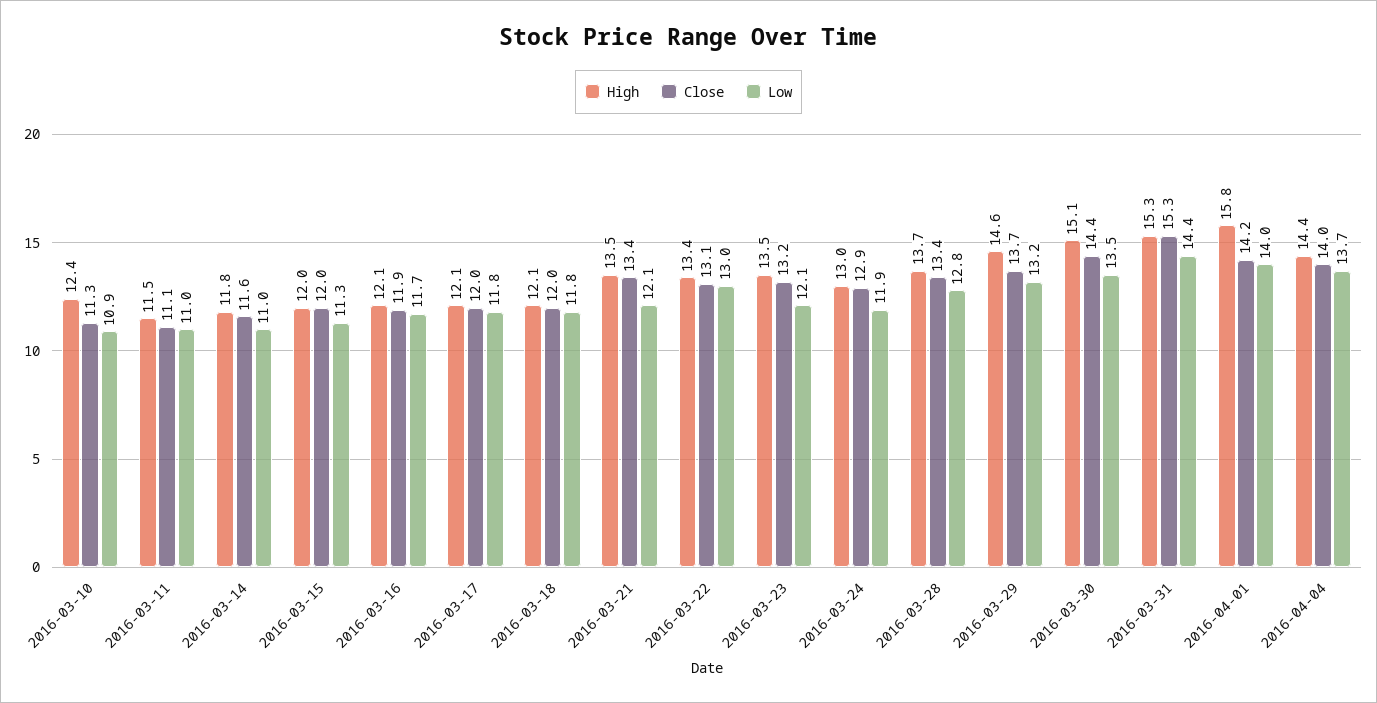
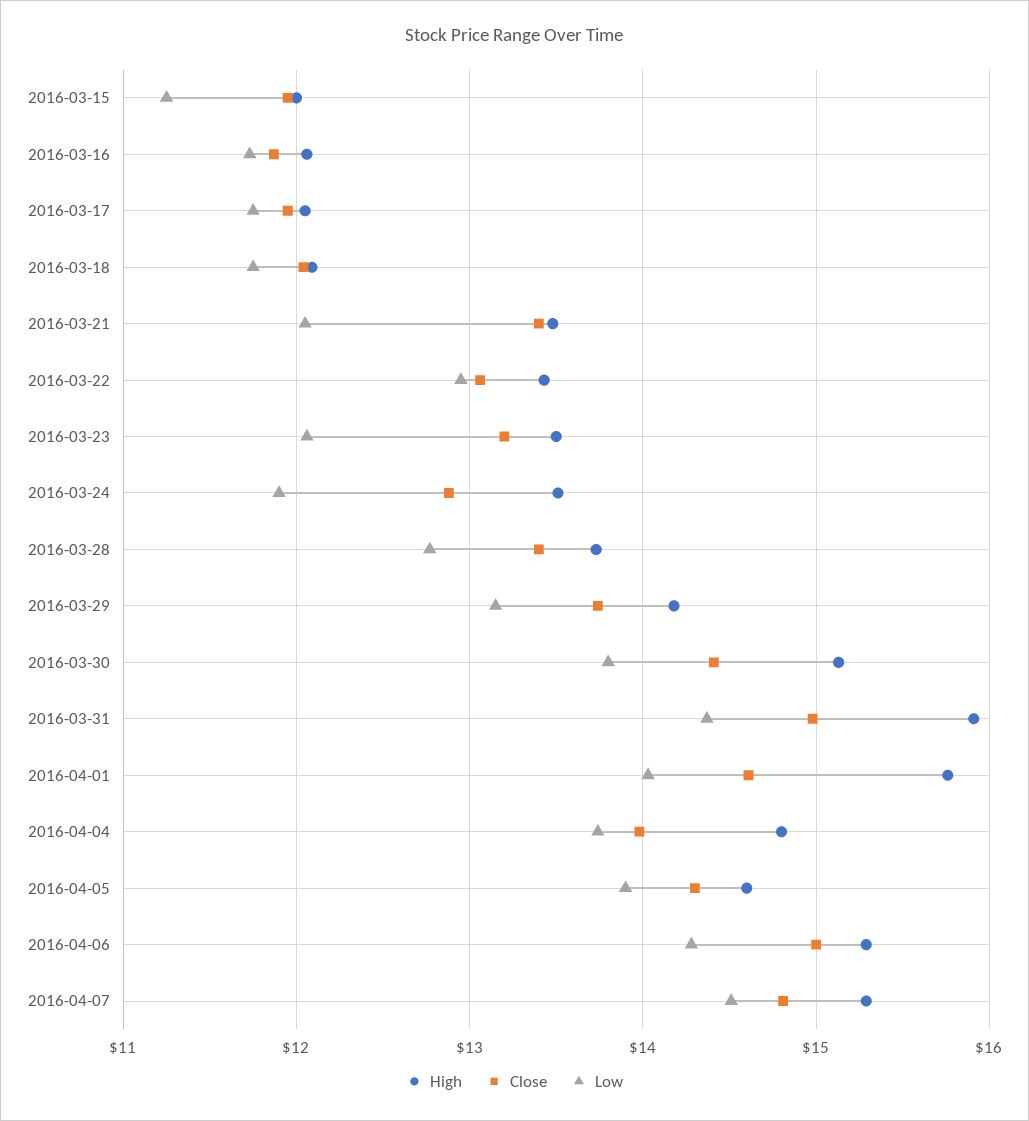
High, 2016-03-10: 12.4 -> none
Close, 2016-03-10: 11.3 -> none
Low, 2016-03-10: 10.9 -> none
High, 2016-03-11: 11.5 -> none
Close, 2016-03-11: 11.1 -> none
Low, 2016-03-11: 11 -> none
High, 2016-03-14: 11.8 -> none
Close, 2016-03-14: 11.6 -> none
Low, 2016-03-14: 11 -> none
High, 2016-03-24: 13 -> 13.5
High, 2016-03-29: 14.6 -> 14.2
Low, 2016-03-30: 13.5 -> 13.8
High, 2016-03-31: 15.3 -> 15.9
Close, 2016-03-31: 15.3 -> 15
Close, 2016-04-01: 14.2 -> 14.6
High, 2016-04-04: 14.4 -> 14.8
High, 2016-04-05: none -> 14.6
Close, 2016-04-05: none -> 14.3
Low, 2016-04-05: none -> 13.9
High, 2016-04-06: none -> 15.3
Close, 2016-04-06: none -> 15
Low, 2016-04-06: none -> 14.3
High, 2016-04-07: none -> 15.3
Close, 2016-04-07: none -> 14.8
Low, 2016-04-07: none -> 14.5

